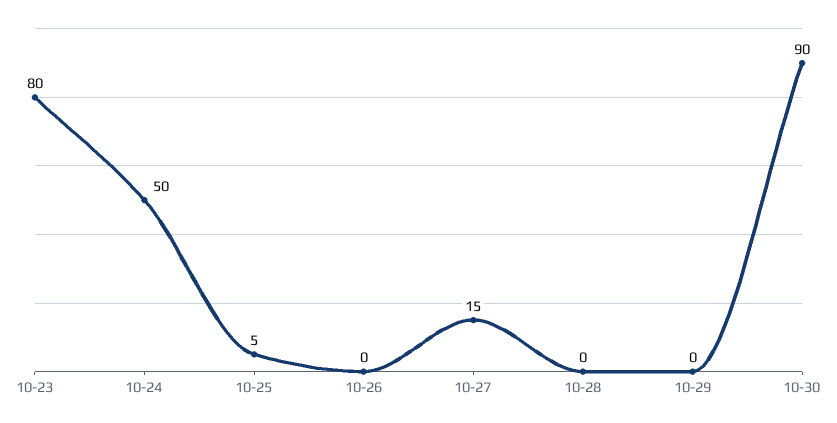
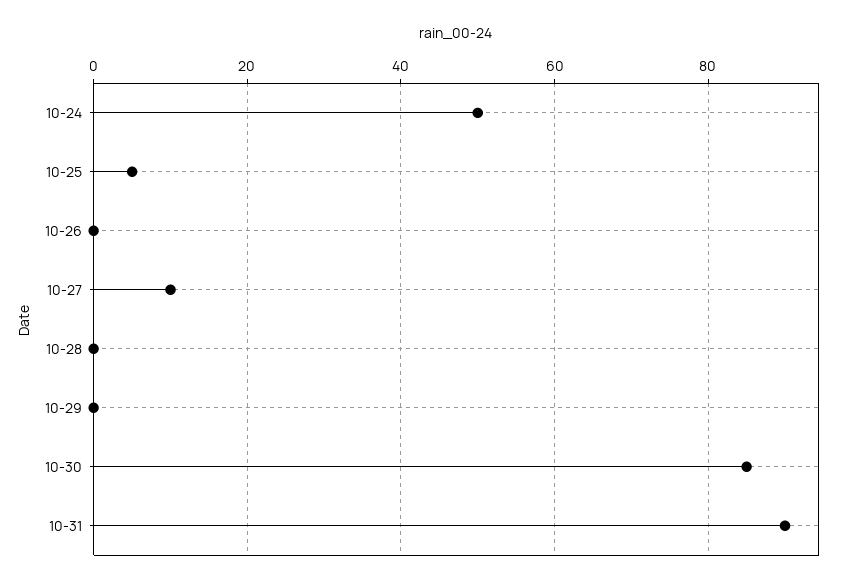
10-23: 80 -> none
10-27: 15 -> 10
10-30: 90 -> 85
10-31: none -> 90

